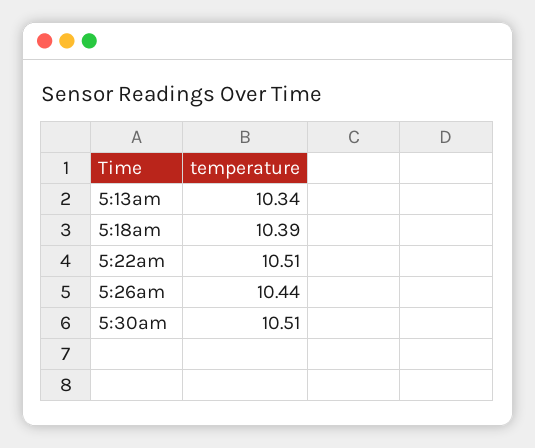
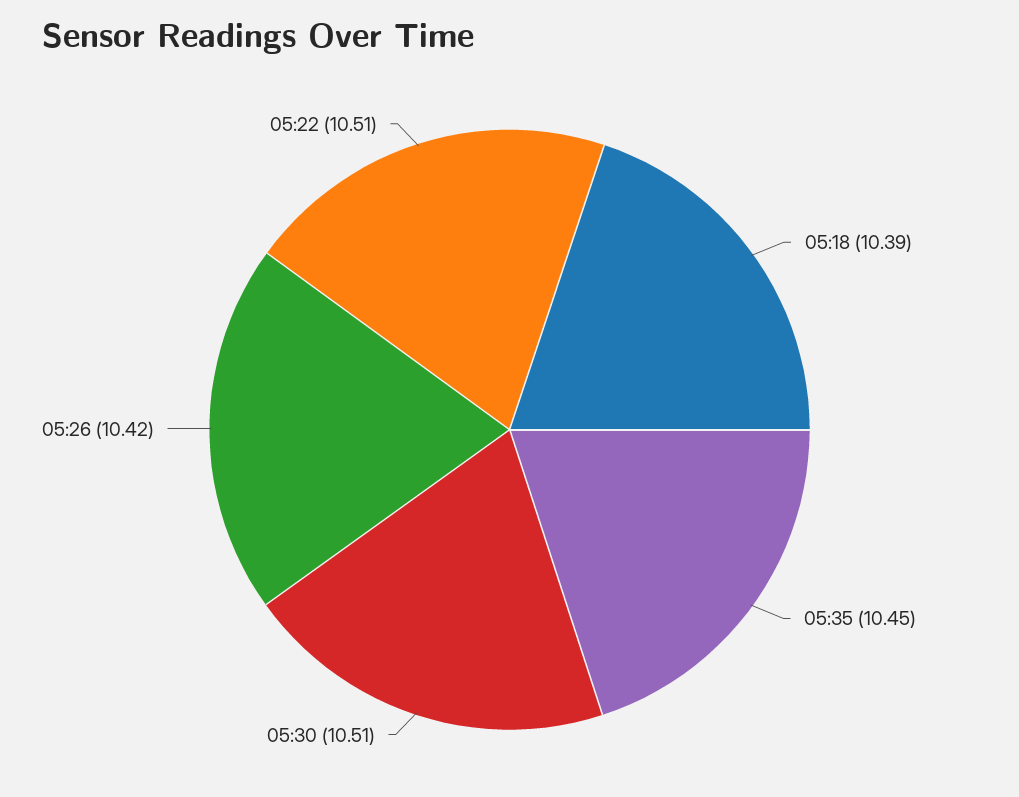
5:13am: 10.34 -> none
5:26am: 10.44 -> 10.42
05:35: none -> 10.45

